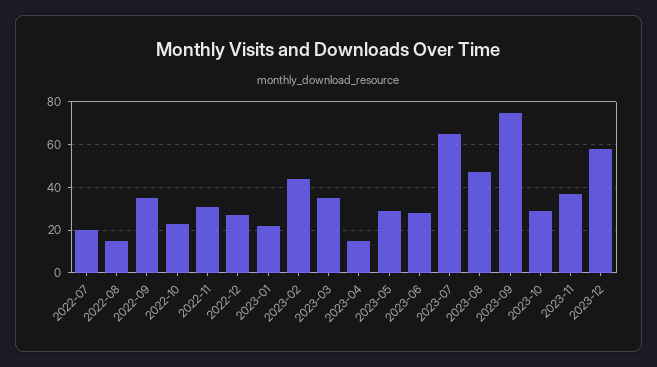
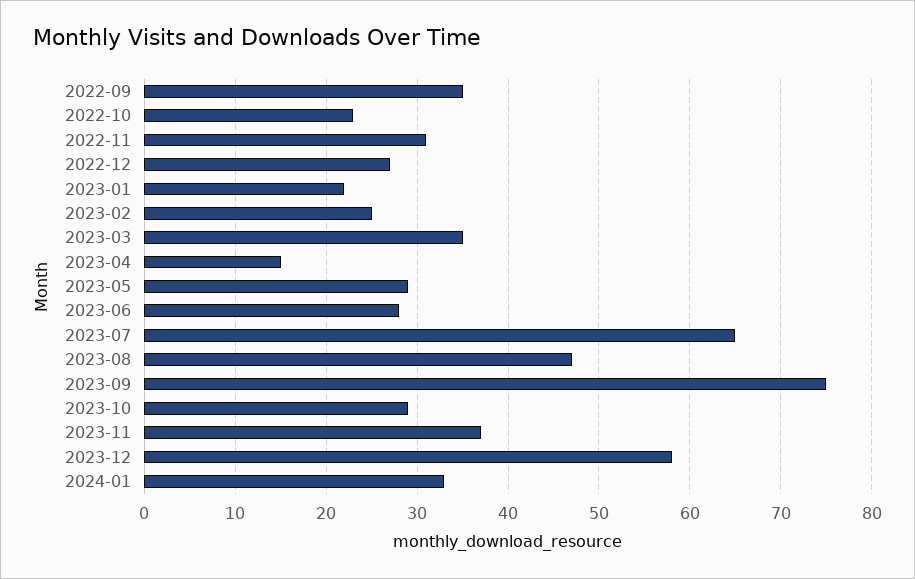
2022-07: 20 -> none
2022-08: 15 -> none
2023-02: 45 -> 25
2024-01: none -> 33

